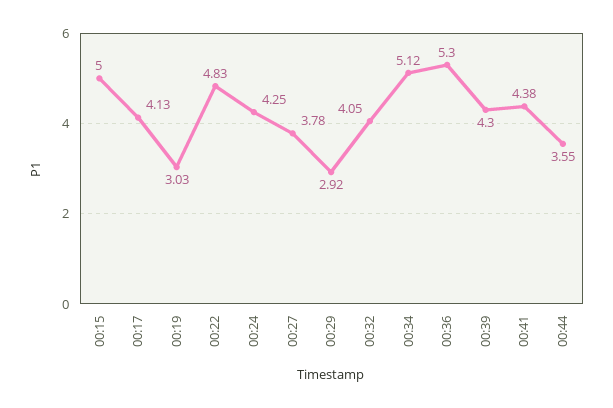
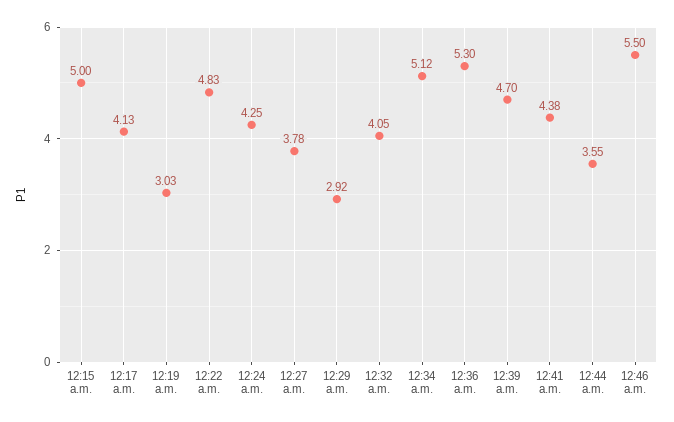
00:39: 4.3 -> 4.7
12:46 a.m.: none -> 5.5

